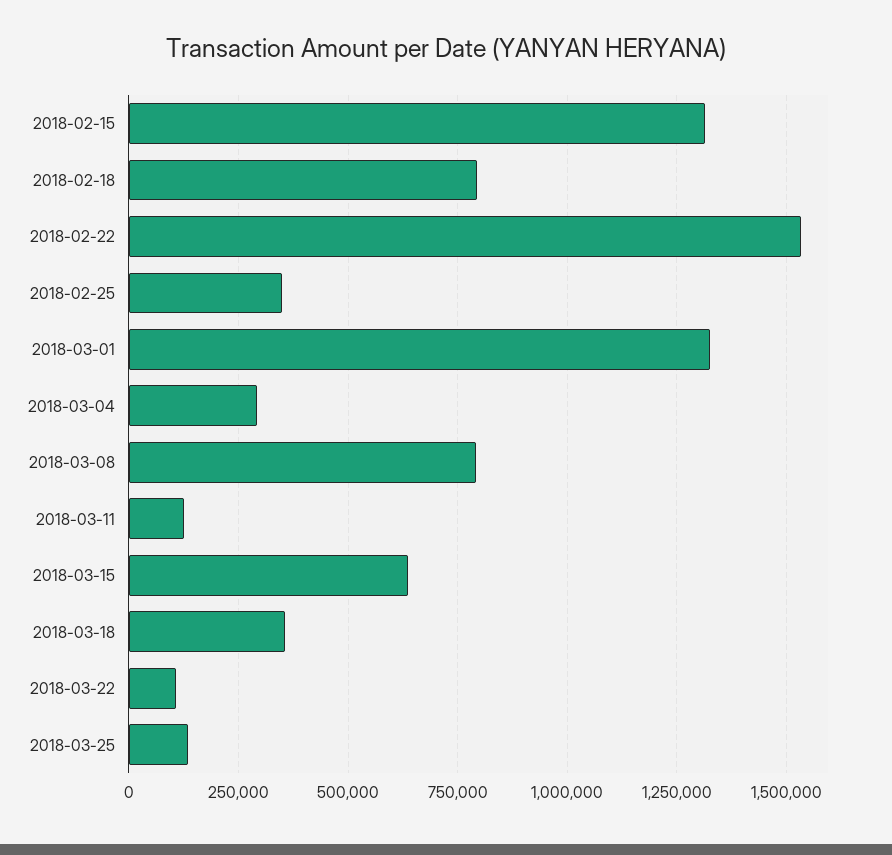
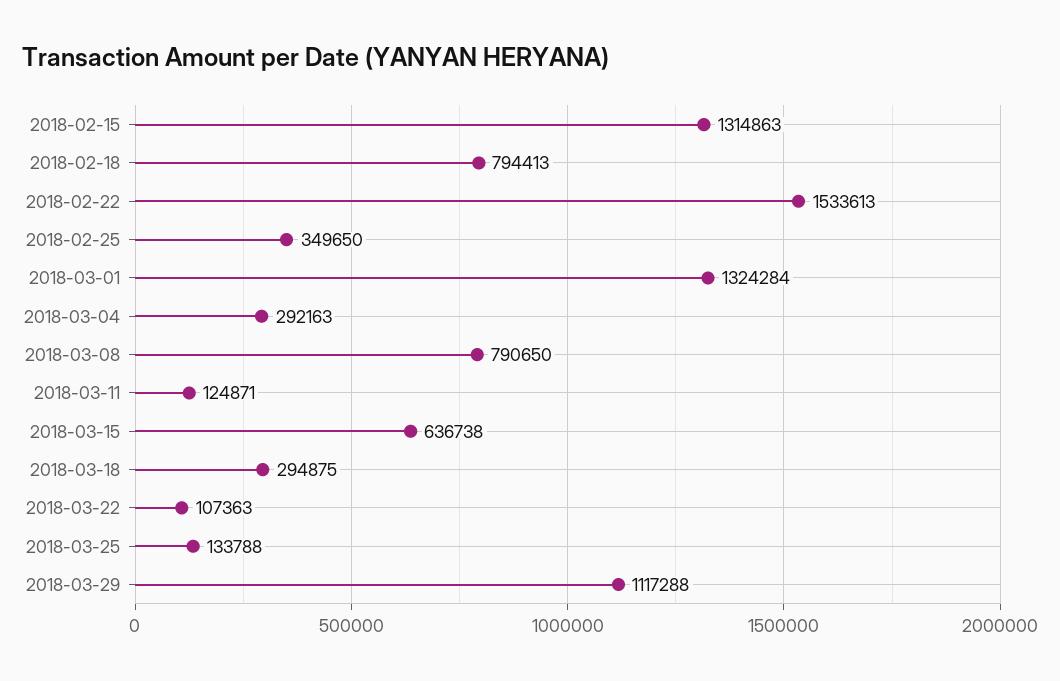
2018-03-18: 350000 -> 294875
2018-03-29: none -> 1117288

